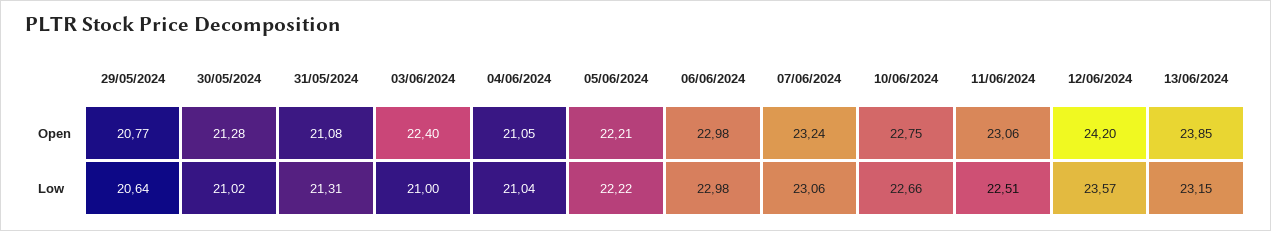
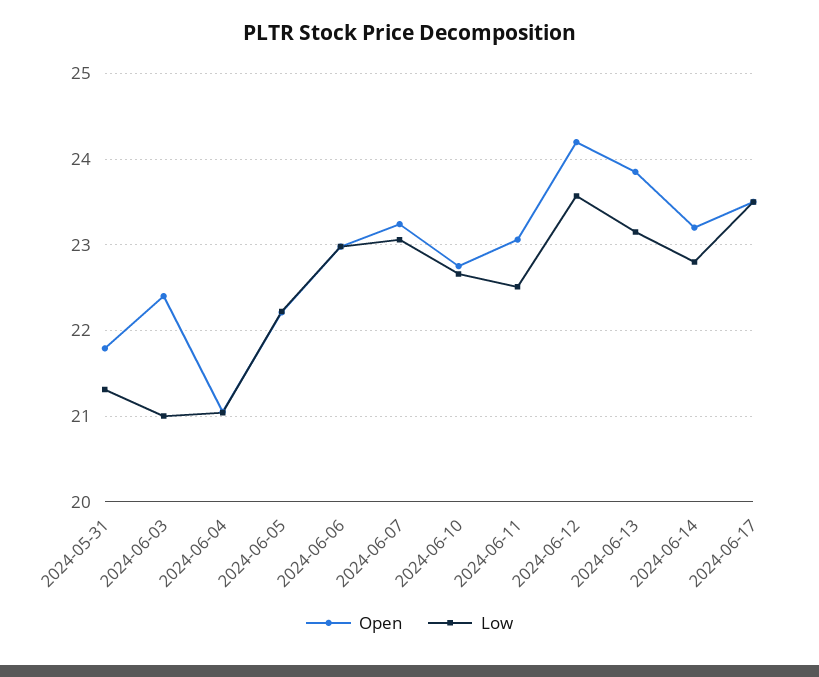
Open, 29/05/2024: 20.77 -> none
Open, 30/05/2024: 21.28 -> none
Open, 31/05/2024: 21.08 -> 21.8
Low, 29/05/2024: 20.64 -> none
Low, 30/05/2024: 21.02 -> none
Open, 2024-06-14: none -> 23.2
Low, 2024-06-14: none -> 22.8
Open, 2024-06-17: none -> 23.5
Low, 2024-06-17: none -> 23.5

